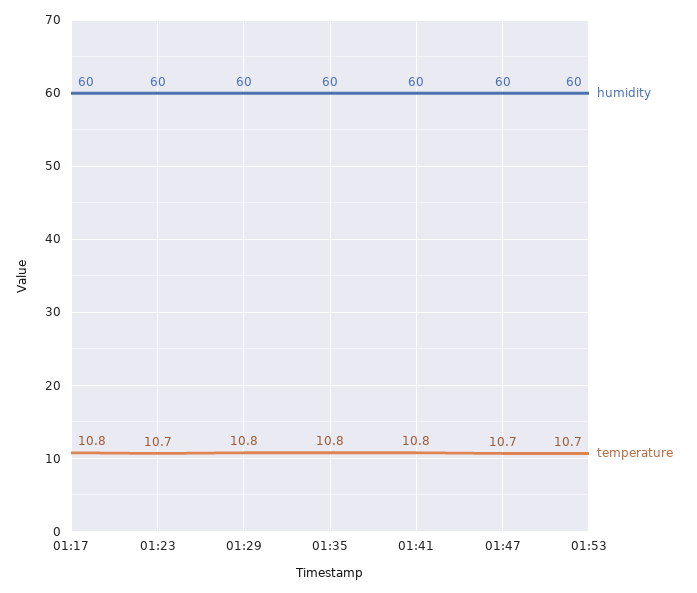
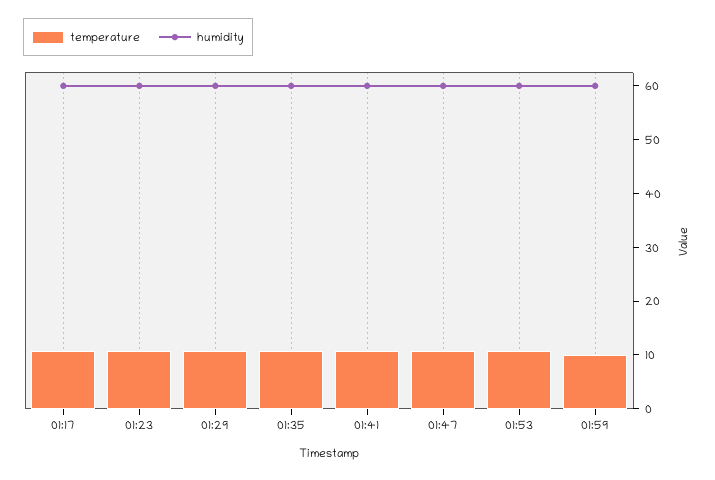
temperature, 01:59: none -> 10
humidity, 01:59: none -> 60

